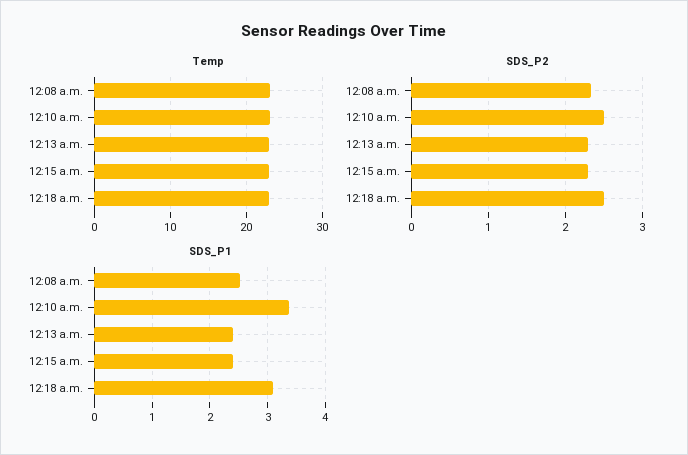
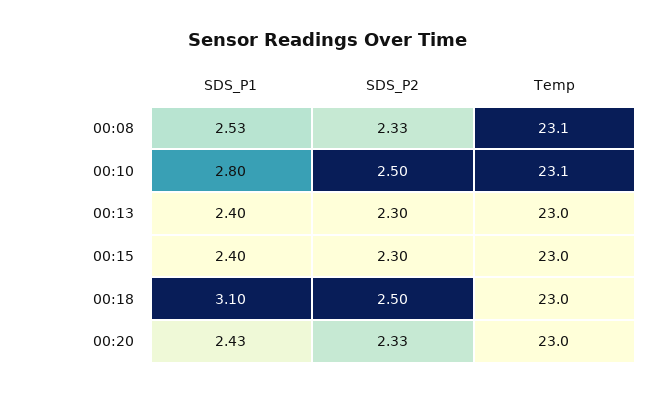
SDS_P1, 12:10 a.m.: 3.4 -> 2.8
SDS_P1, 00:20: none -> 2.43
SDS_P2, 00:20: none -> 2.33
Temp, 00:20: none -> 23

